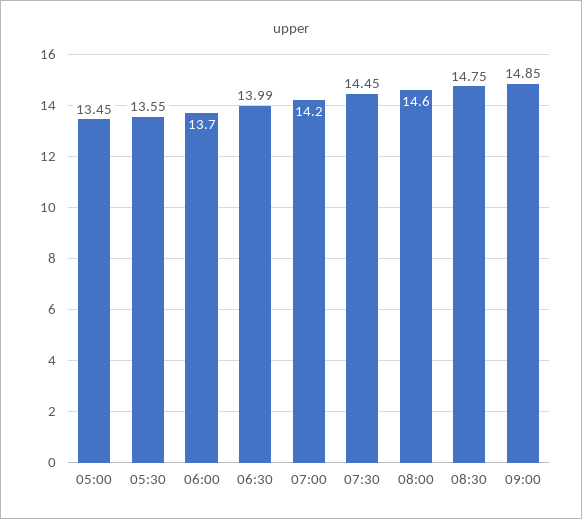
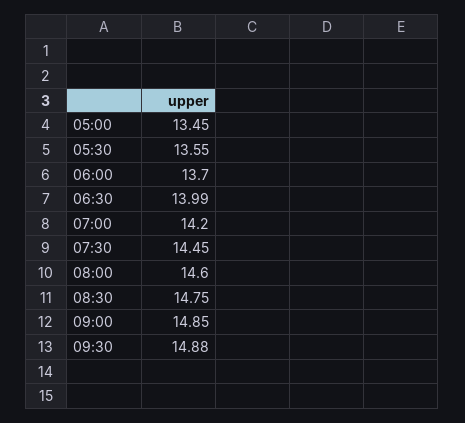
09:30: none -> 14.88

